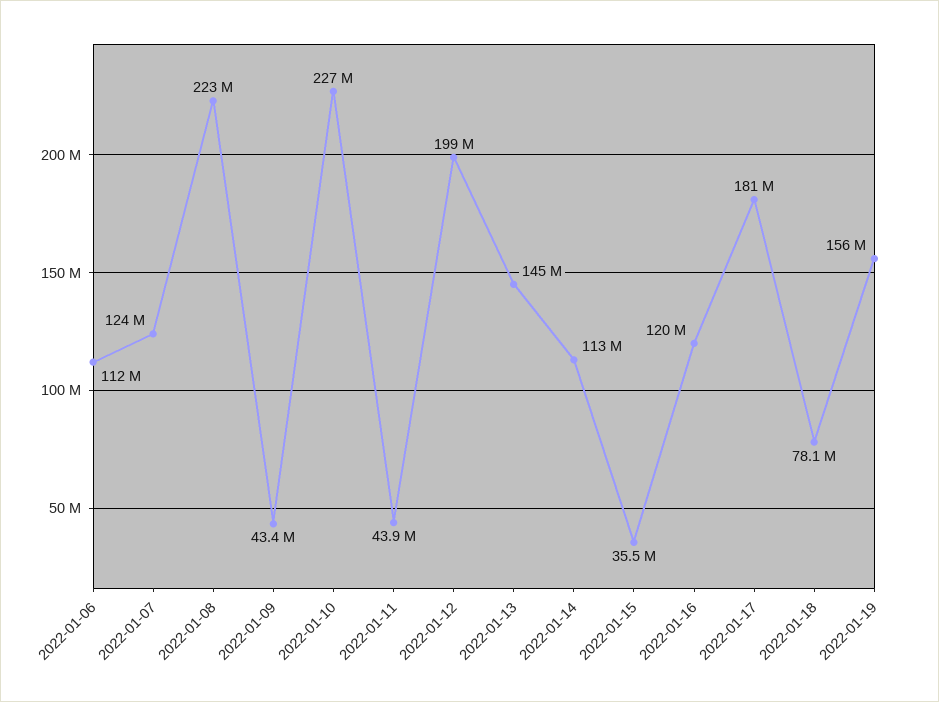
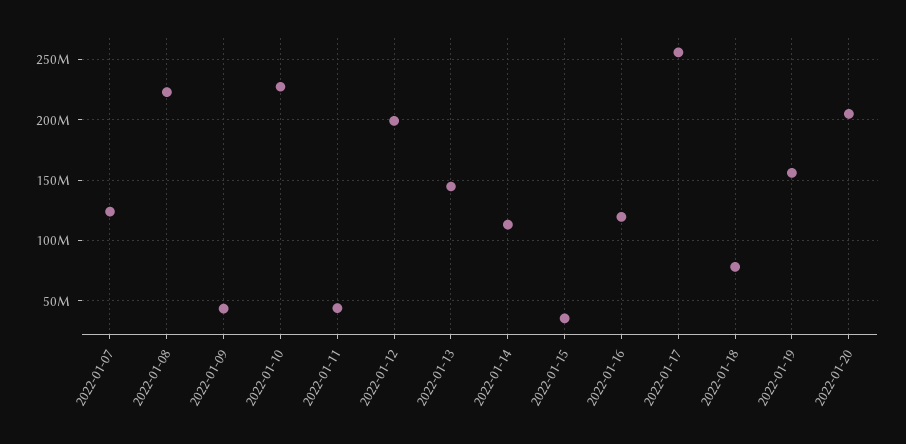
2022-01-06: 112000000 -> none
2022-01-17: 181000000 -> 255000000
2022-01-20: none -> 205000000

